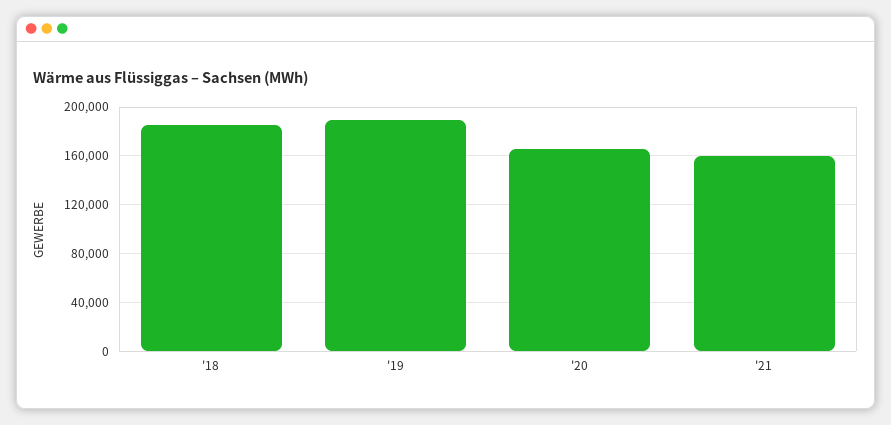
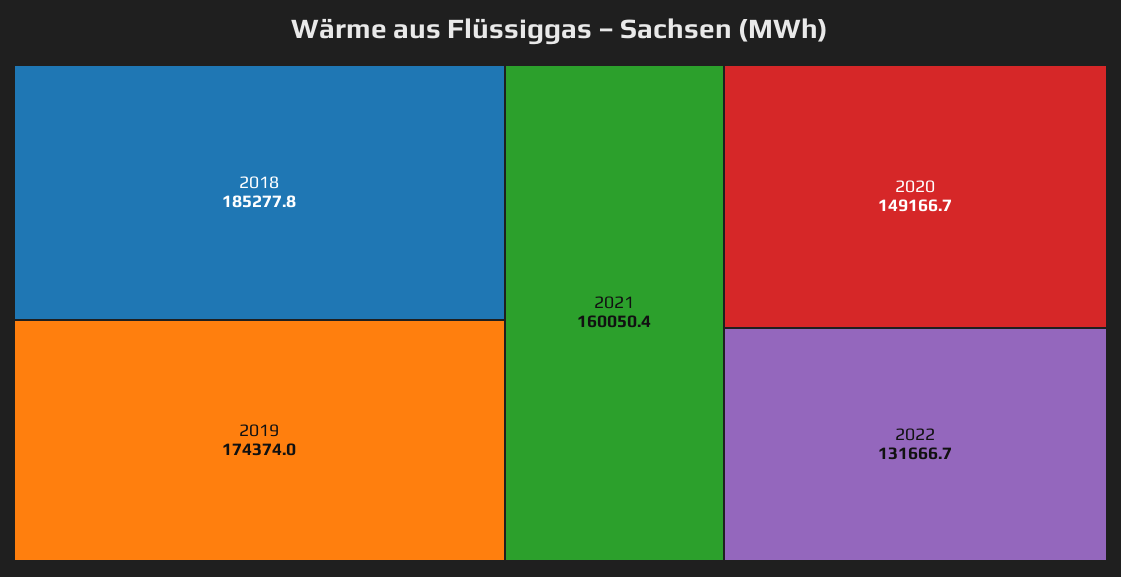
'19: 190000 -> 174374
'20: 165000 -> 149166.7
2022: none -> 131666.7

